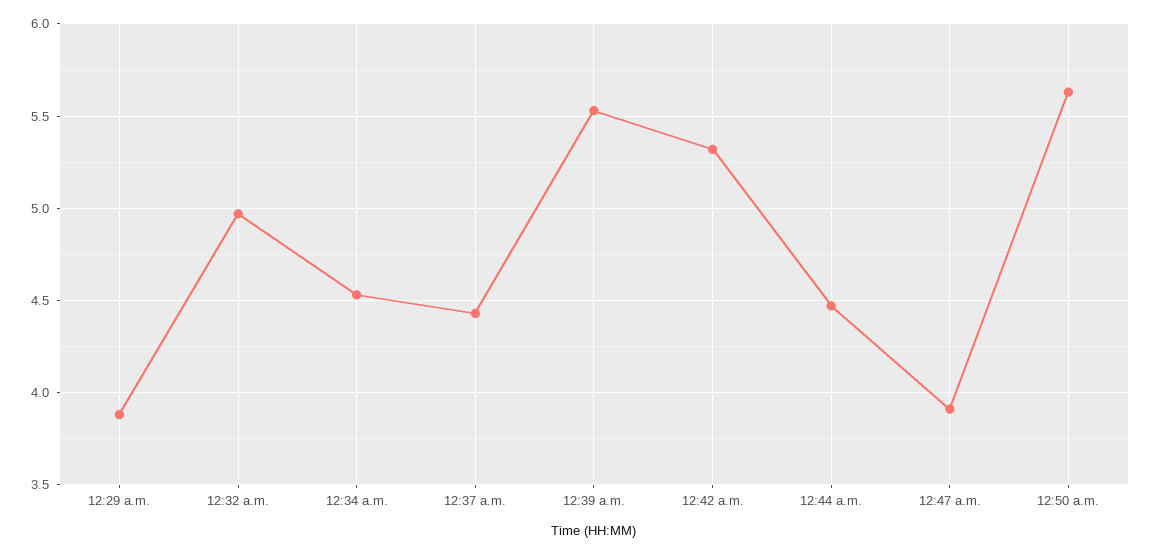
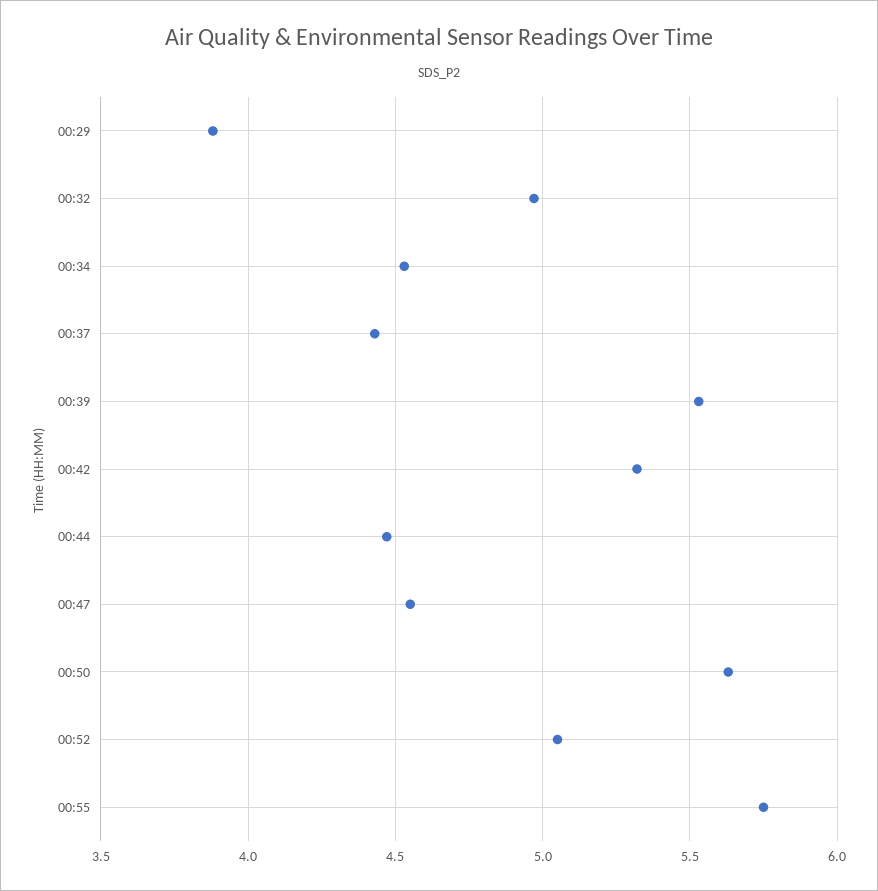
12:47 a.m.: 3.9 -> 4.55
00:52: none -> 5.05
00:55: none -> 5.75

